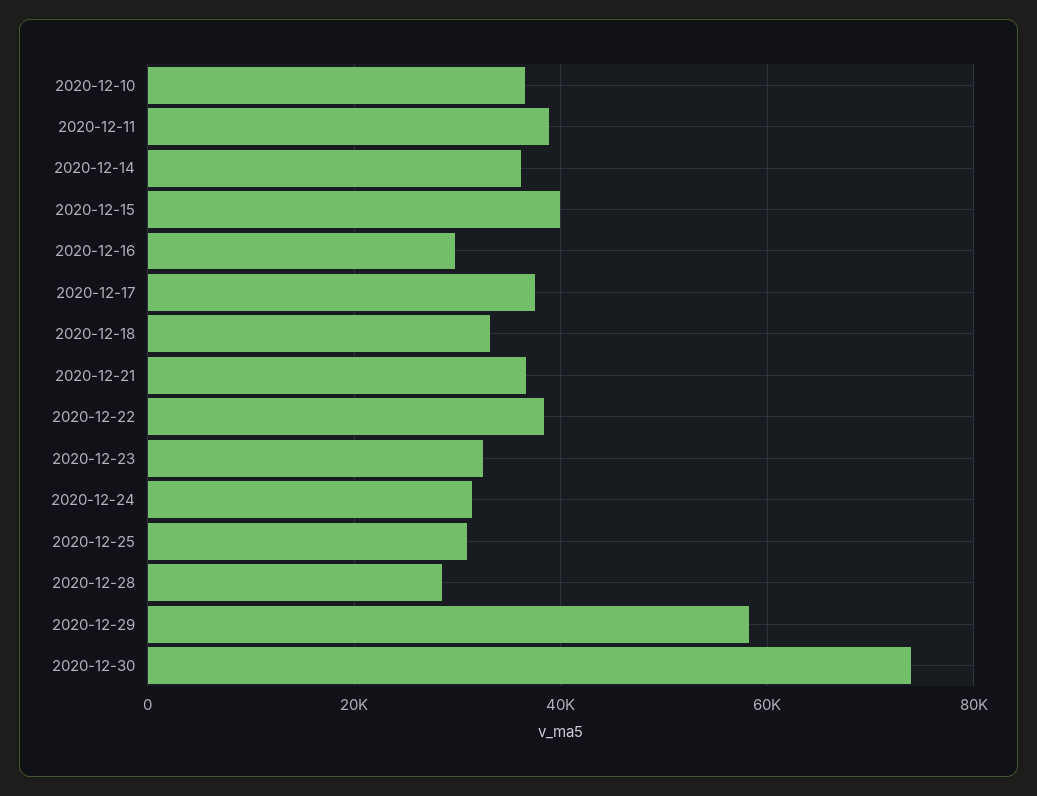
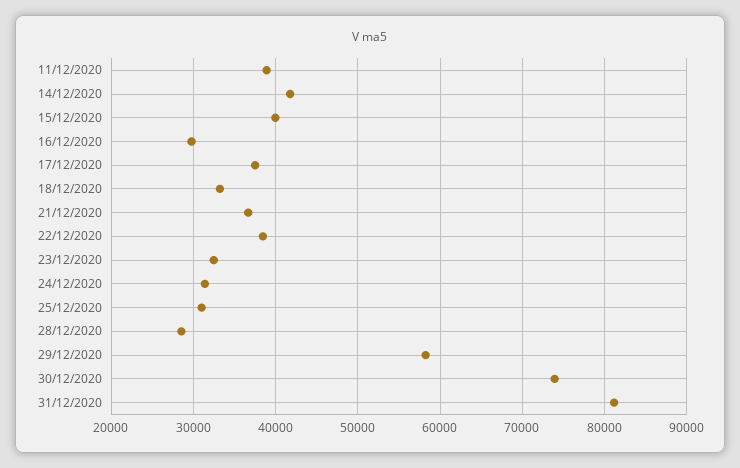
2020-12-10: 36000 -> none
2020-12-14: 36000 -> 42000
31/12/2020: none -> 81000

